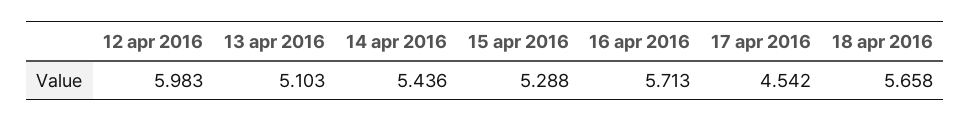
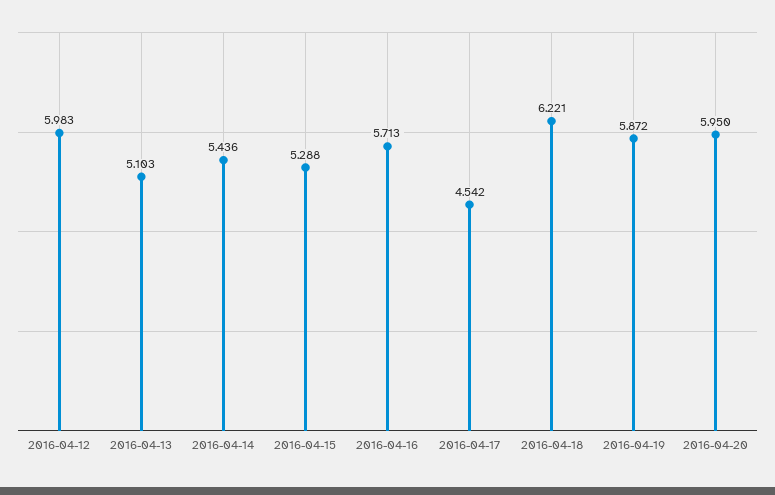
18 apr 2016: 5.658 -> 6.221
2016-04-19: none -> 5.872
2016-04-20: none -> 5.95

